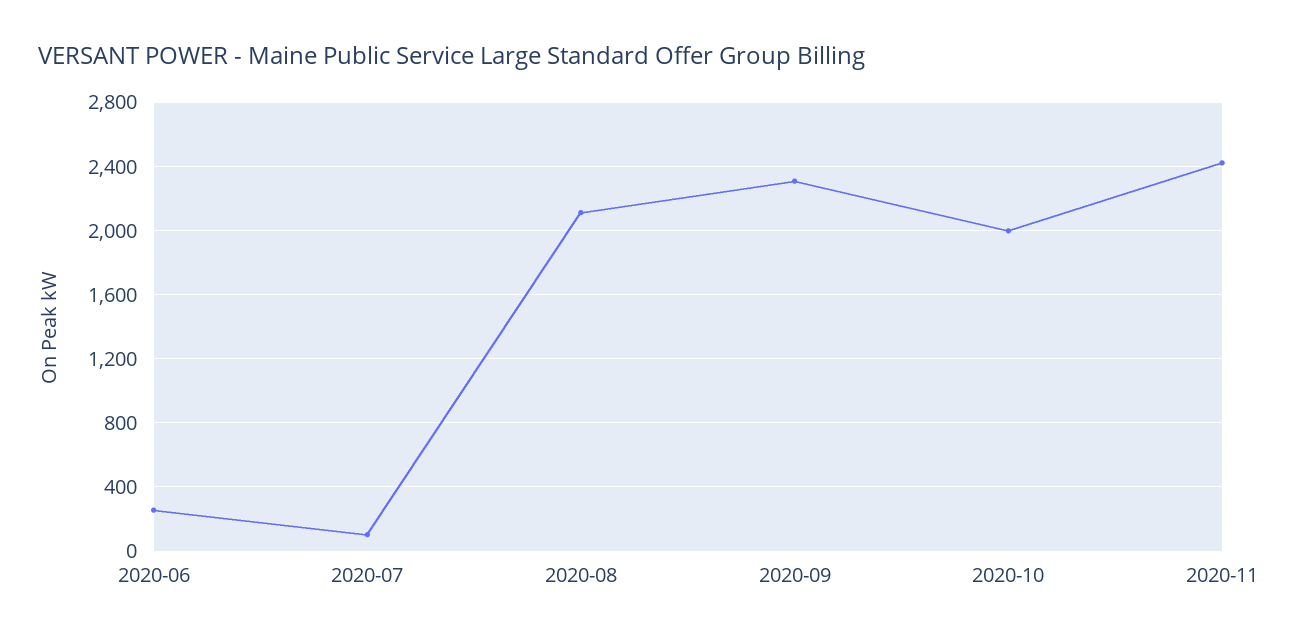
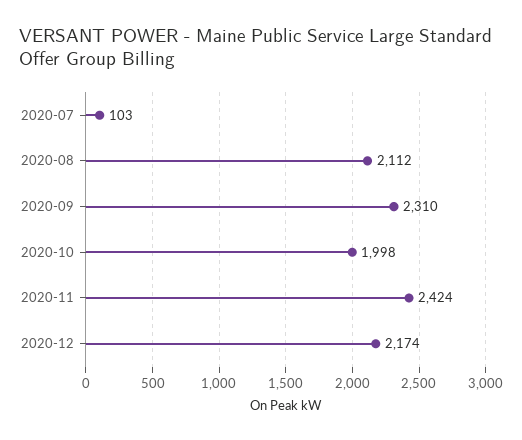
2020-06: 250 -> none
2020-12: none -> 2174

